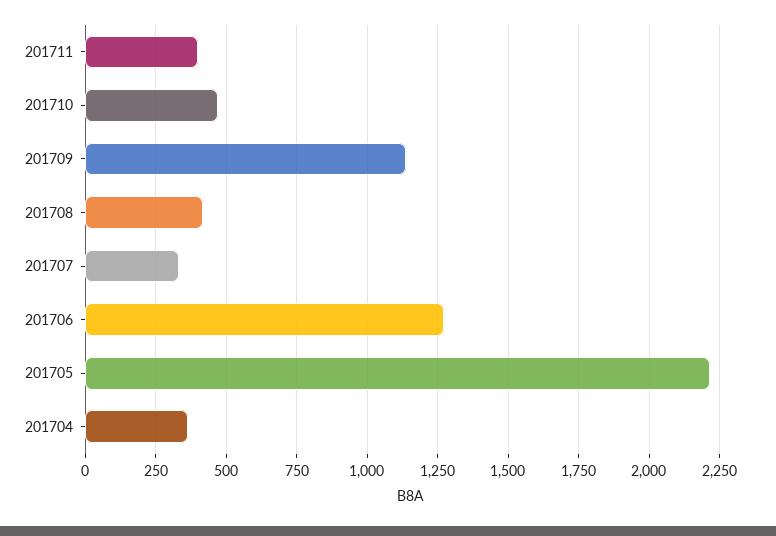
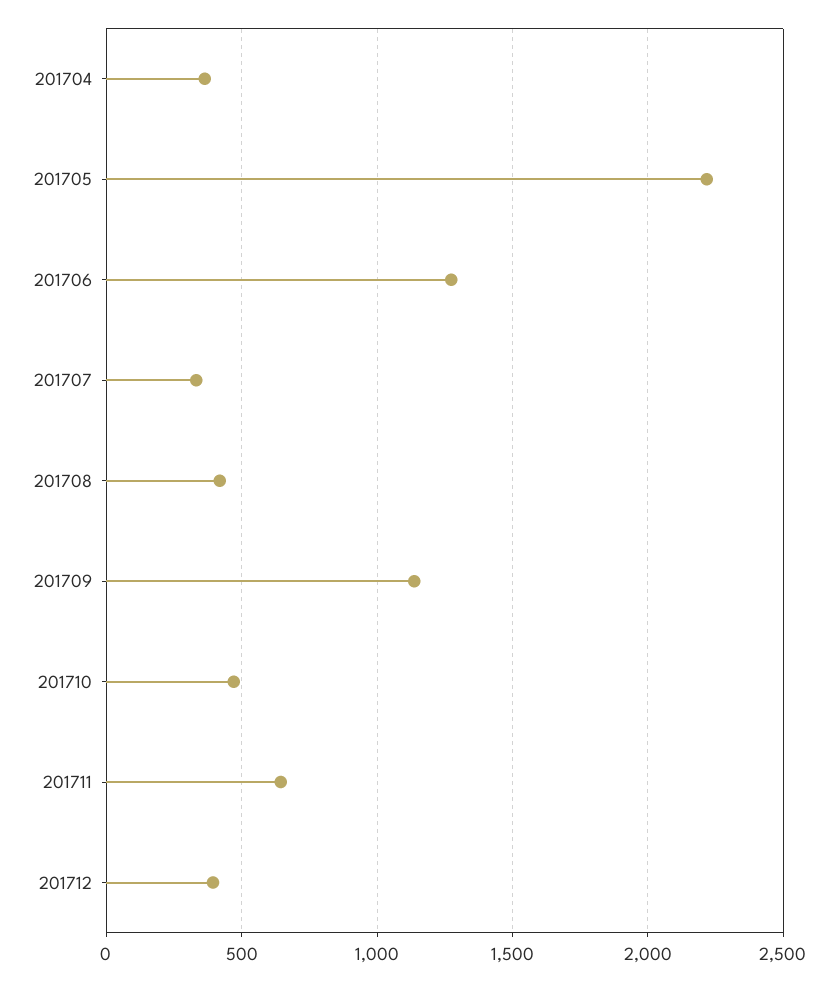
201711: 400 -> 650
201712: none -> 400

